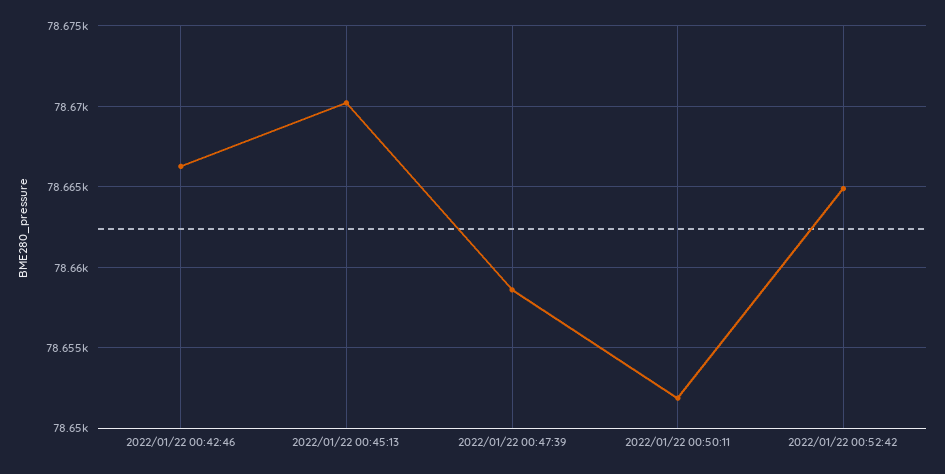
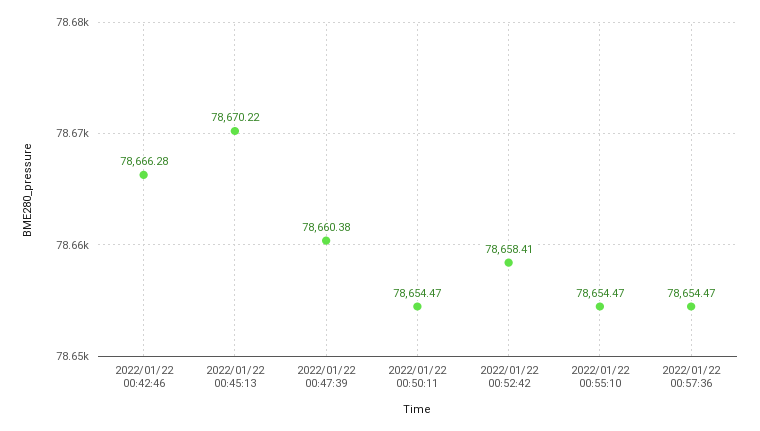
2022/01/22 00:47:39: 78658.5 -> 78660.38
2022/01/22 00:50:11: 78652 -> 78654.47
2022/01/22 00:52:42: 78665 -> 78658.41
2022/01/22 00:55:10: none -> 78654.47
2022/01/22 00:57:36: none -> 78654.47

